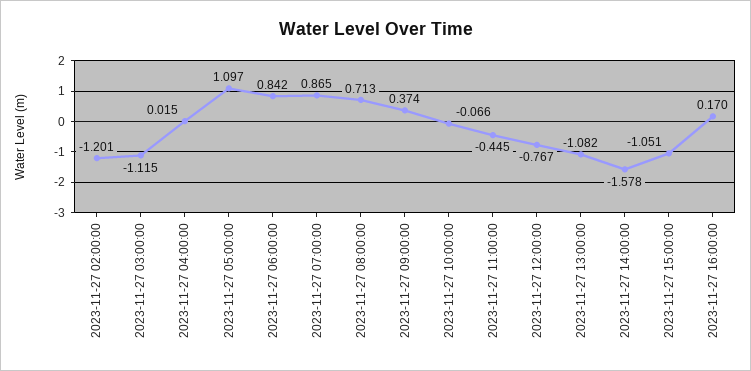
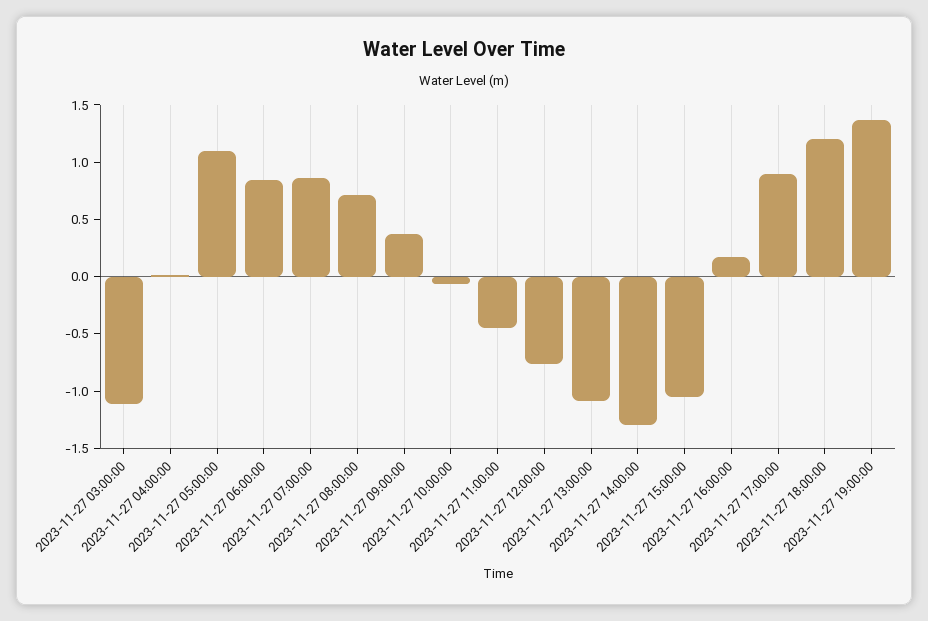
2023-11-27 02:00:00: -1.201 -> none
2023-11-27 14:00:00: -1.578 -> -1.3
2023-11-27 17:00:00: none -> 0.9
2023-11-27 18:00:00: none -> 1.2
2023-11-27 19:00:00: none -> 1.4

